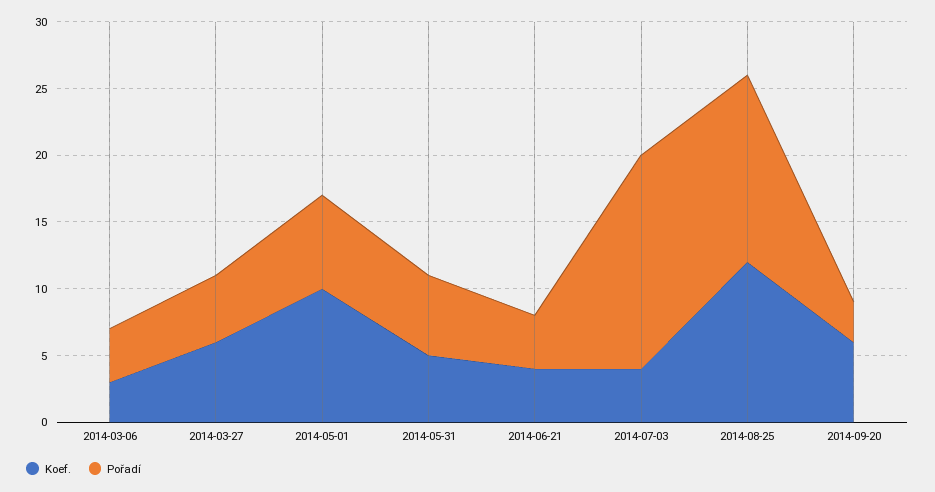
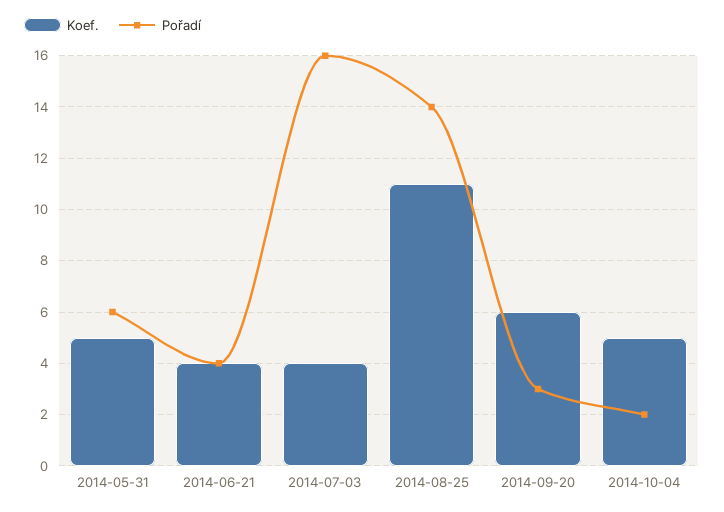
Koef., 2014-03-06: 3 -> none
Pořadí, 2014-03-06: 4 -> none
Koef., 2014-03-27: 6 -> none
Pořadí, 2014-03-27: 5 -> none
Koef., 2014-05-01: 10 -> none
Pořadí, 2014-05-01: 7 -> none
Koef., 2014-08-25: 12 -> 11
Koef., 2014-10-04: none -> 5
Pořadí, 2014-10-04: none -> 2

